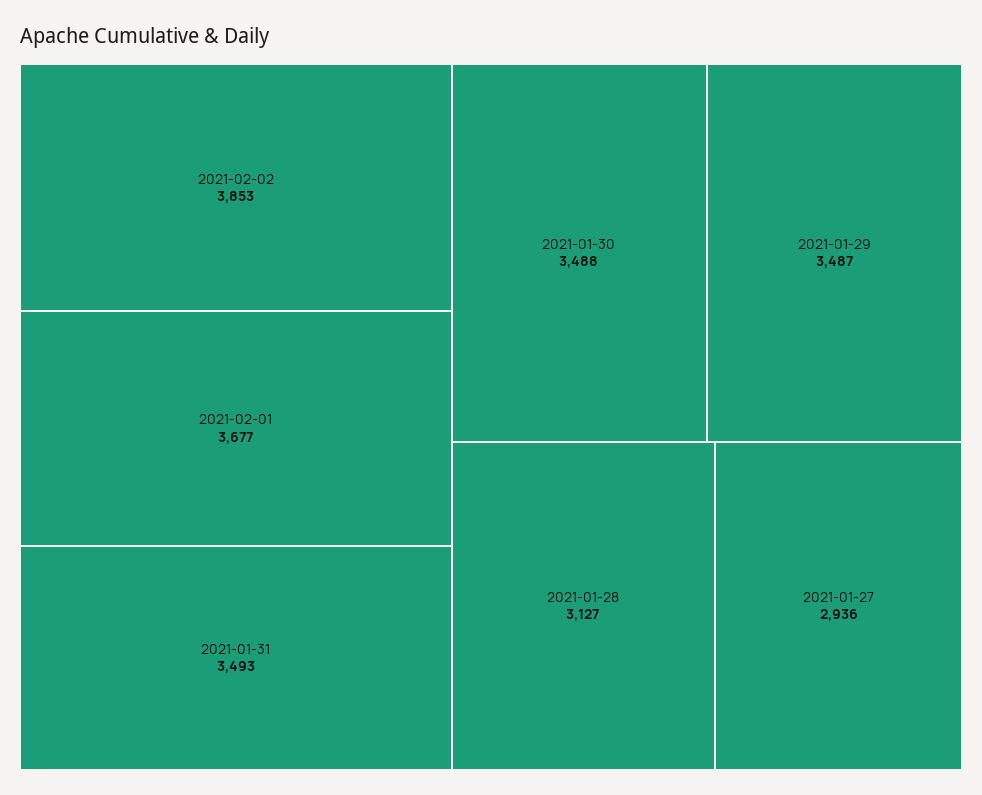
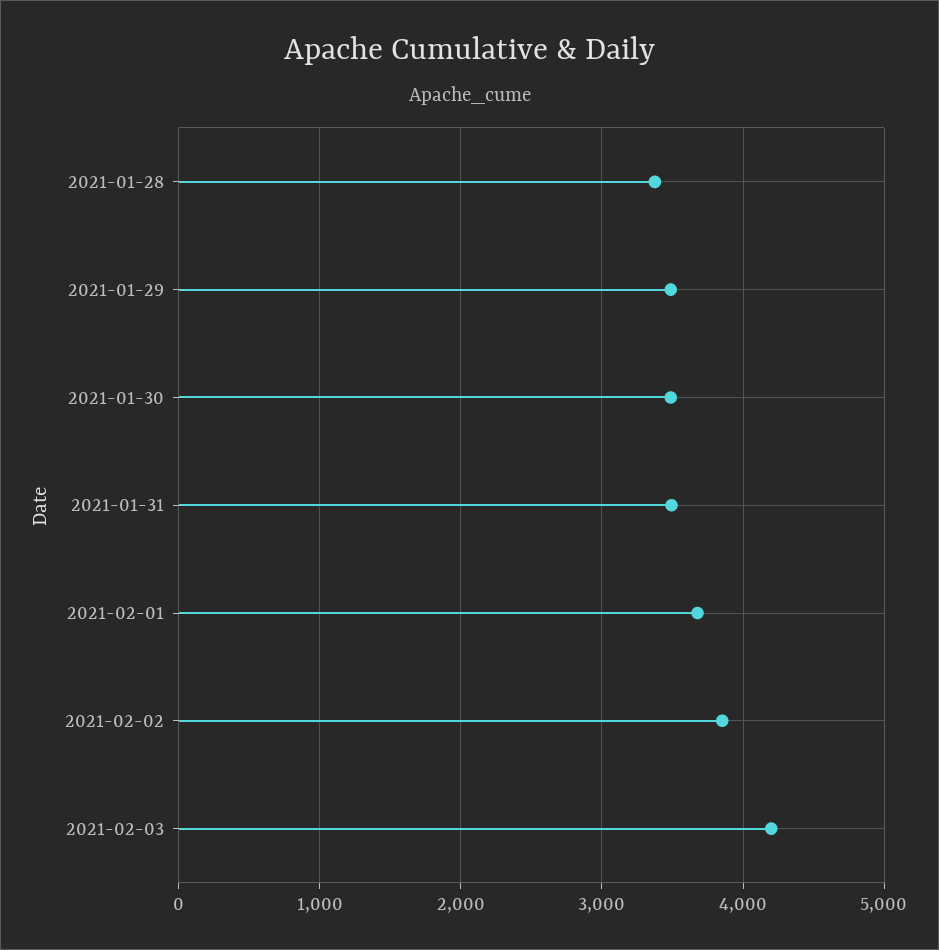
2021-01-28: 3127 -> 3400
2021-01-27: 2936 -> none
2021-02-03: none -> 4200

